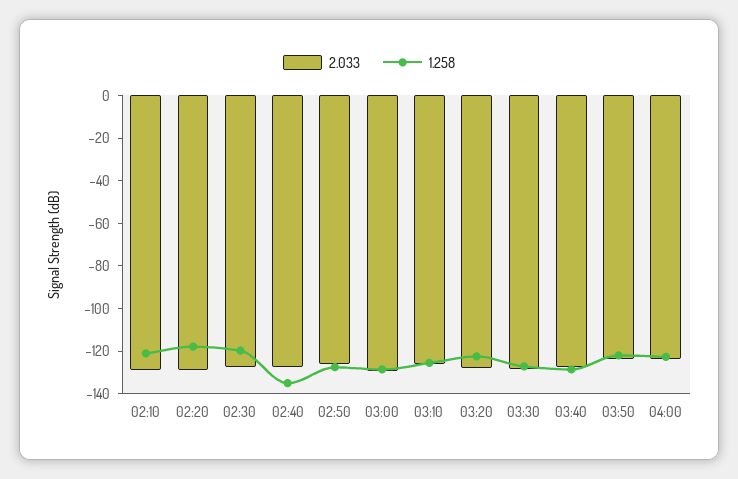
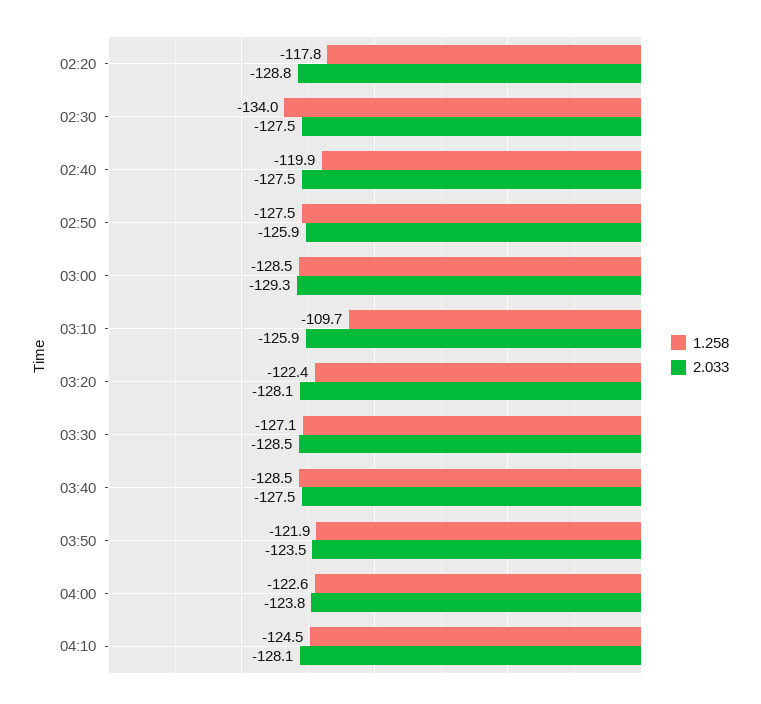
2.033, 02:10: -130 -> none
1.258, 02:10: -120 -> none
1.258, 02:30: -120 -> -134
1.258, 02:40: -135 -> -119.9
1.258, 03:10: -125 -> -109.7
1.258, 04:10: none -> -124.5
2.033, 04:10: none -> -128.1

